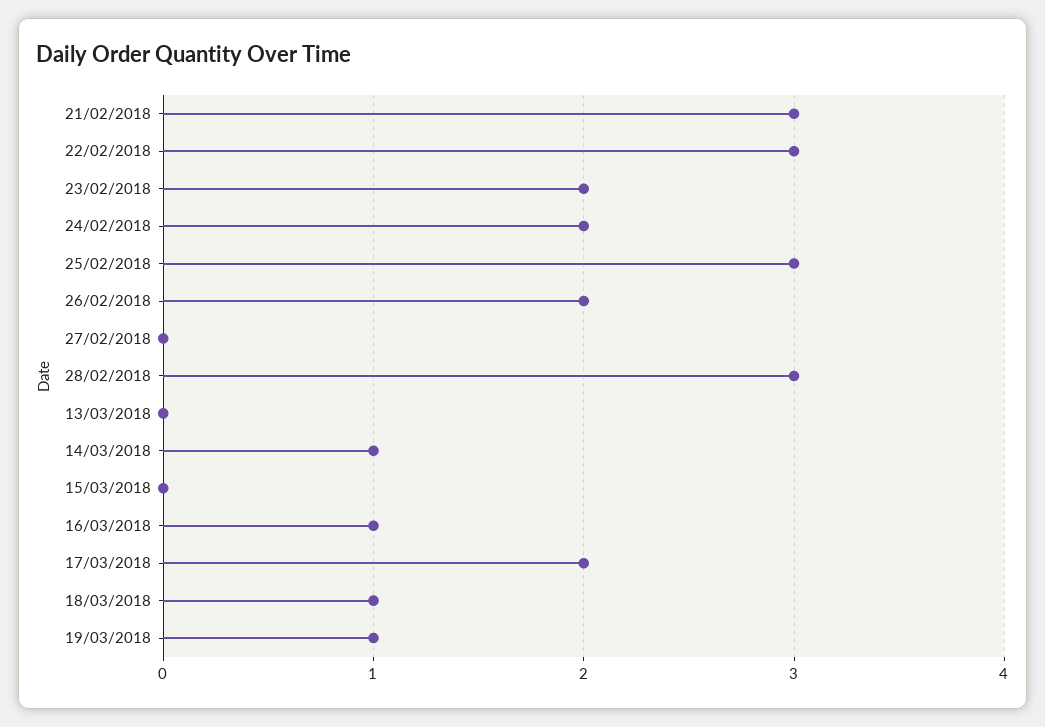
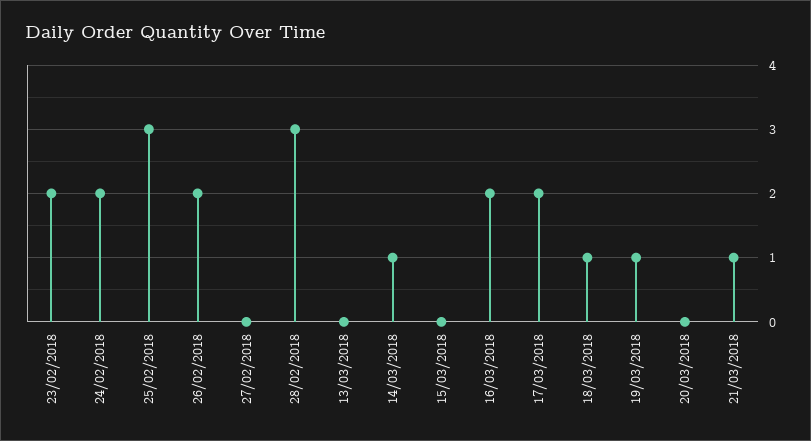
21/02/2018: 3 -> none
22/02/2018: 3 -> none
16/03/2018: 1 -> 2
20/03/2018: none -> 0
21/03/2018: none -> 1

